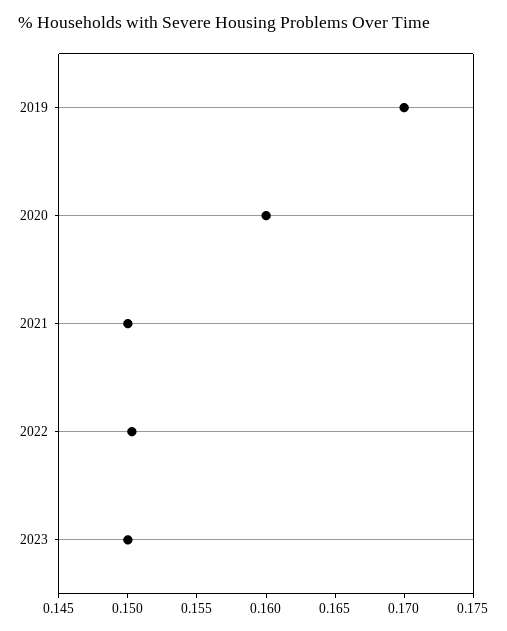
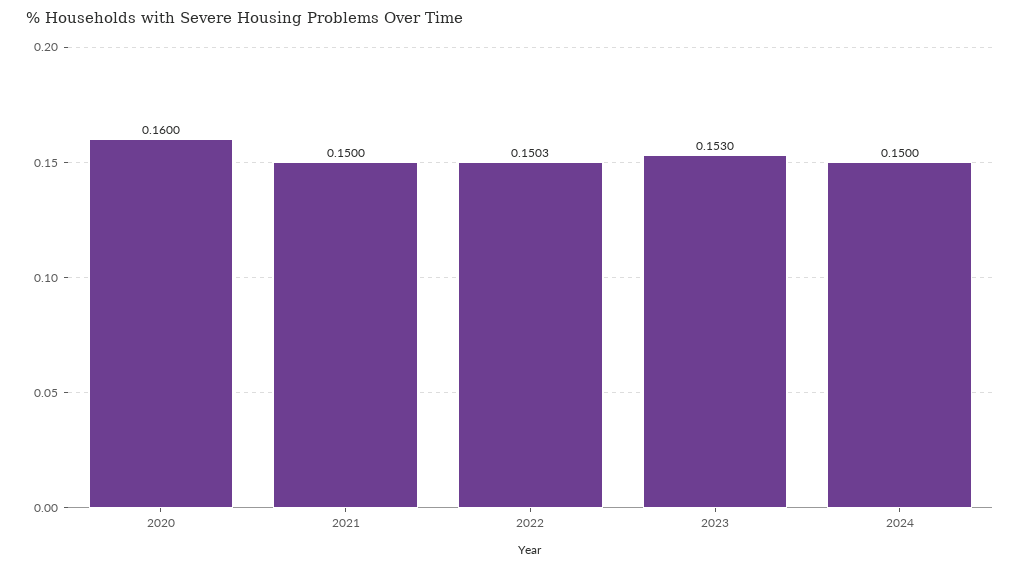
2019: 0.17 -> none
2023: 0.15 -> 0.153
2024: none -> 0.15

